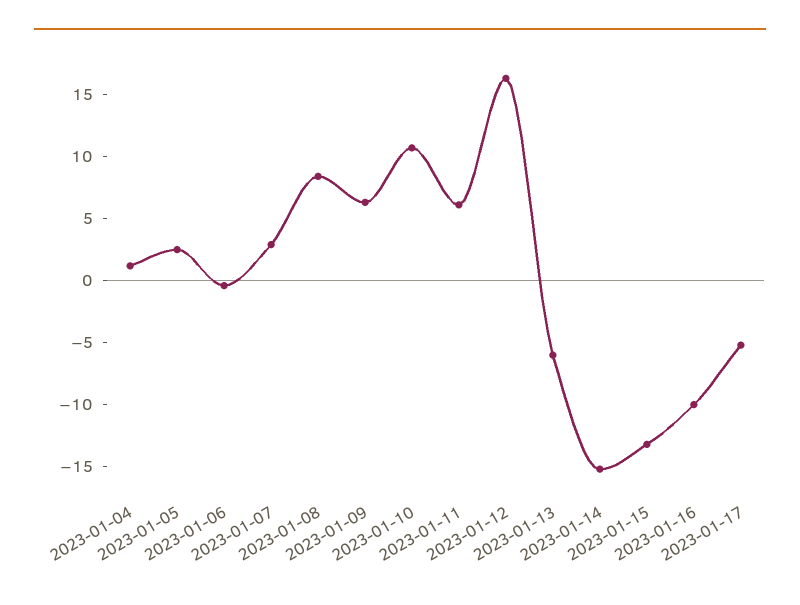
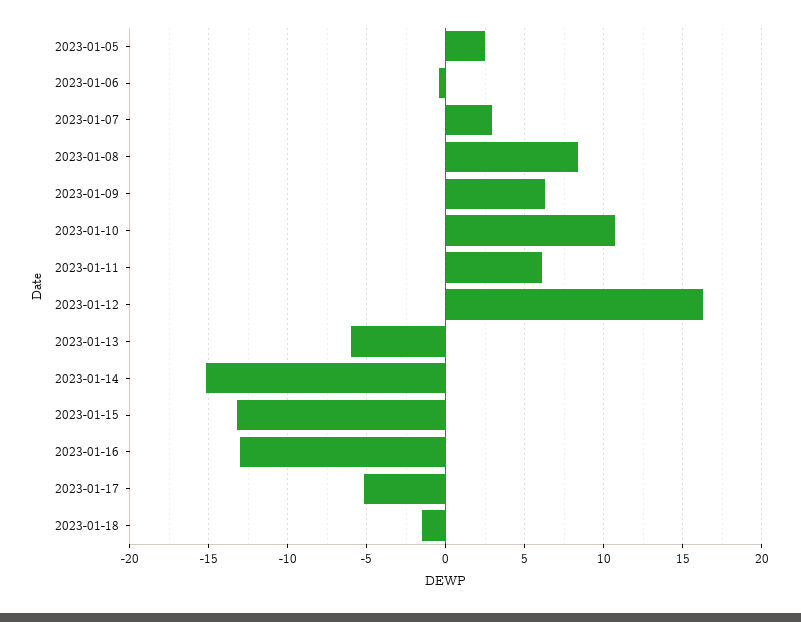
2023-01-04: 1 -> none
2023-01-16: -10 -> -13
2023-01-18: none -> -1.5

